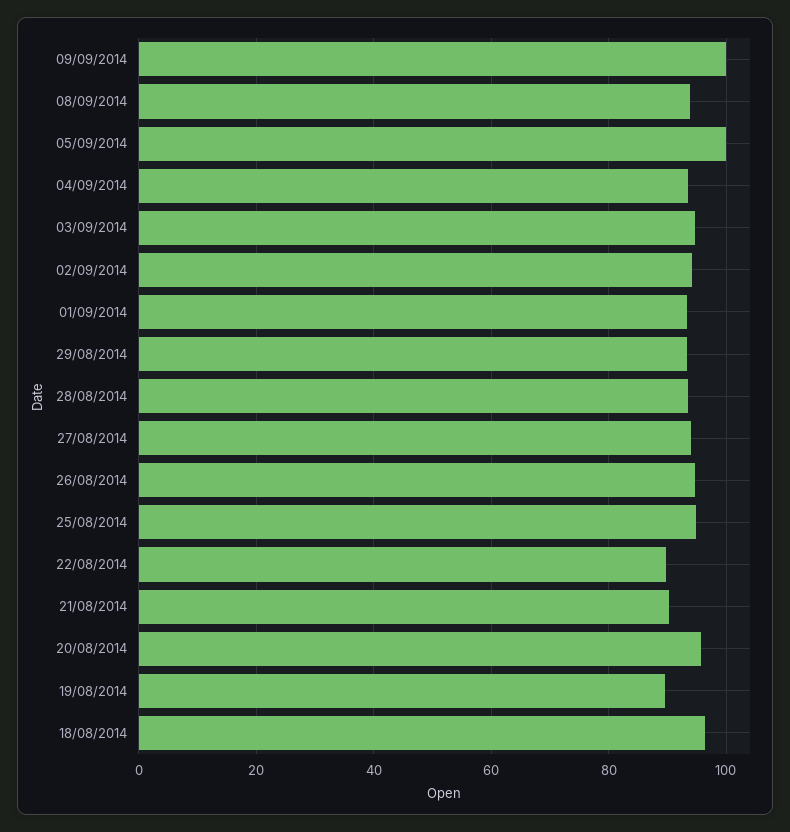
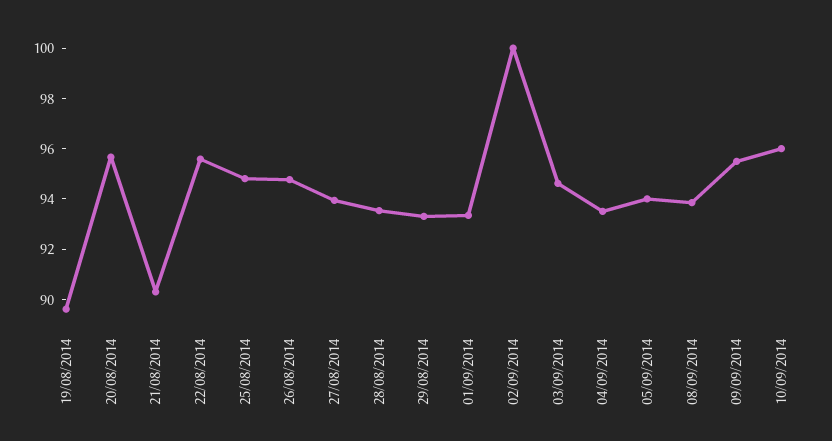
09/09/2014: 100 -> 95.5
05/09/2014: 100 -> 94
02/09/2014: 94 -> 100
22/08/2014: 90 -> 95.5
18/08/2014: 96 -> none
10/09/2014: none -> 96

